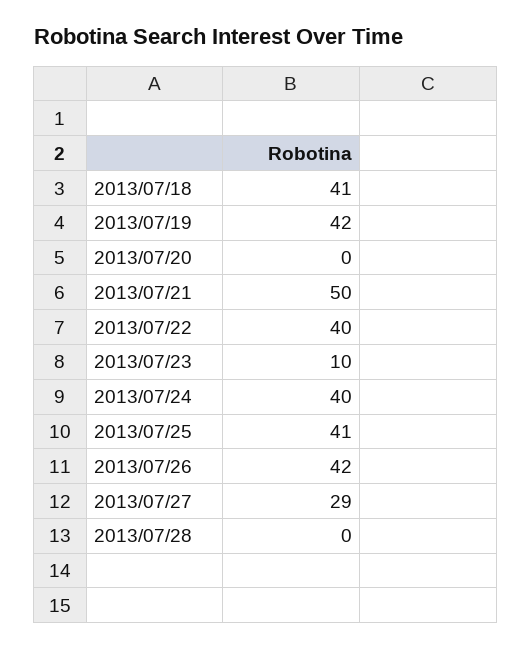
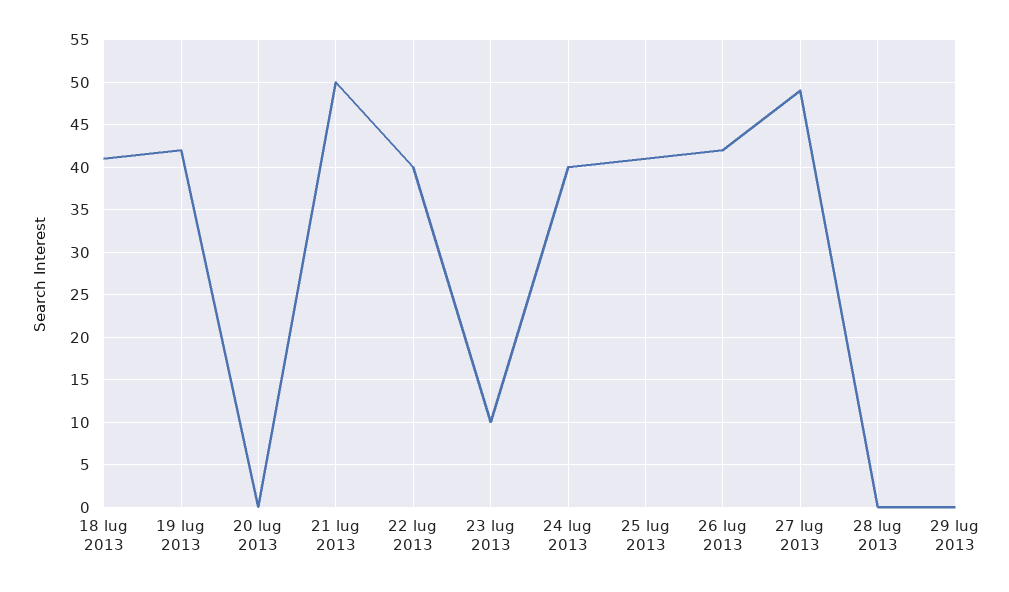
2013/07/27: 29 -> 49
29 lug 2013: none -> 0

